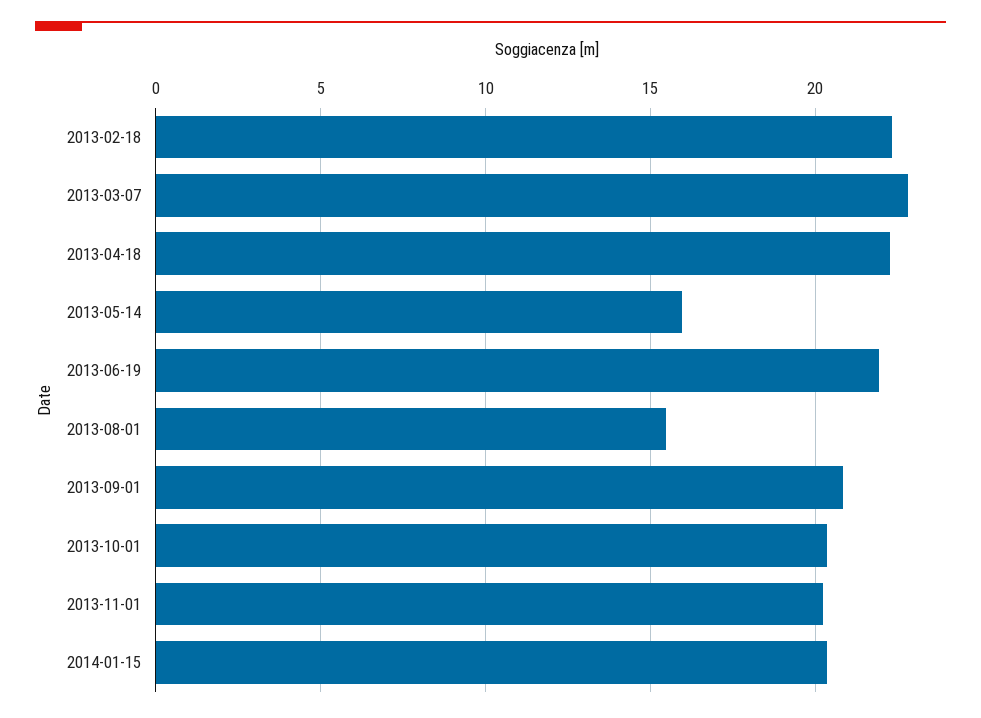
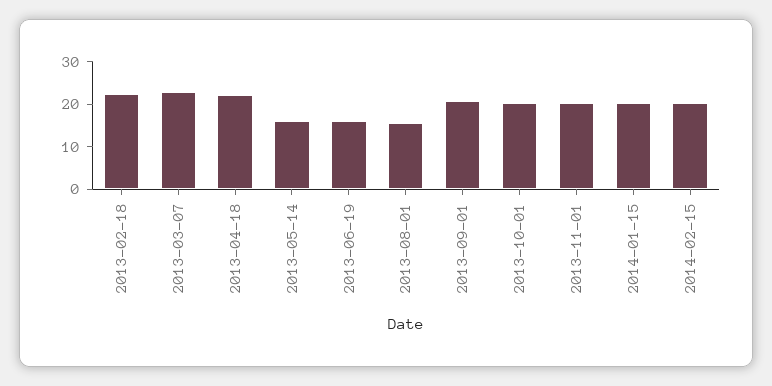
2013-06-19: 22 -> 16
2014-02-15: none -> 20

